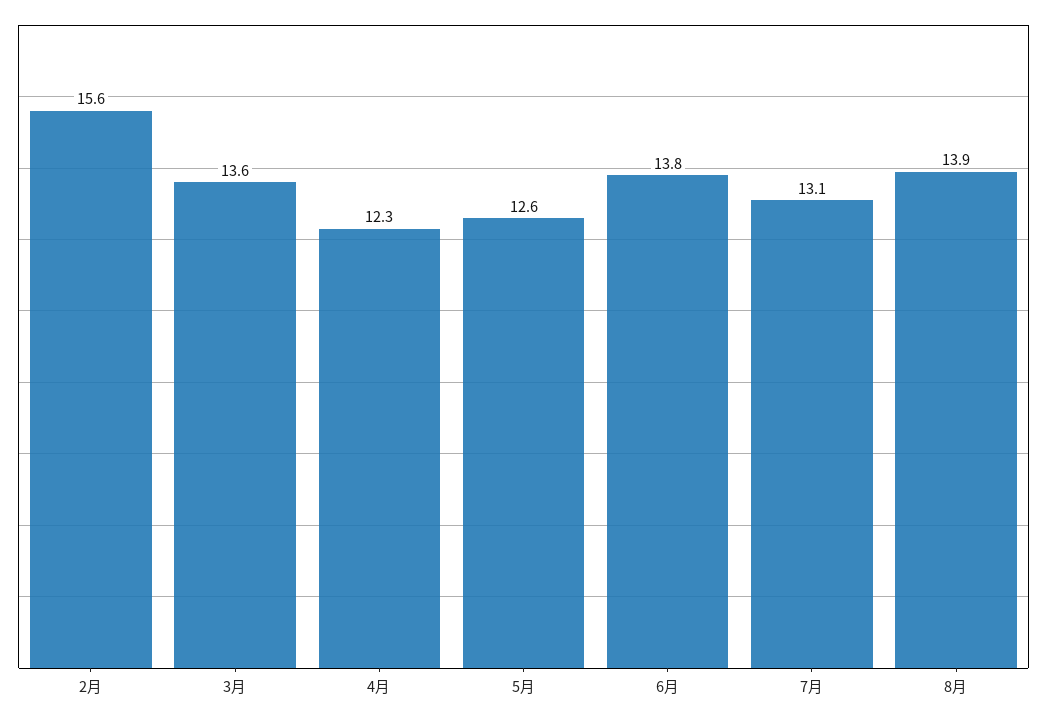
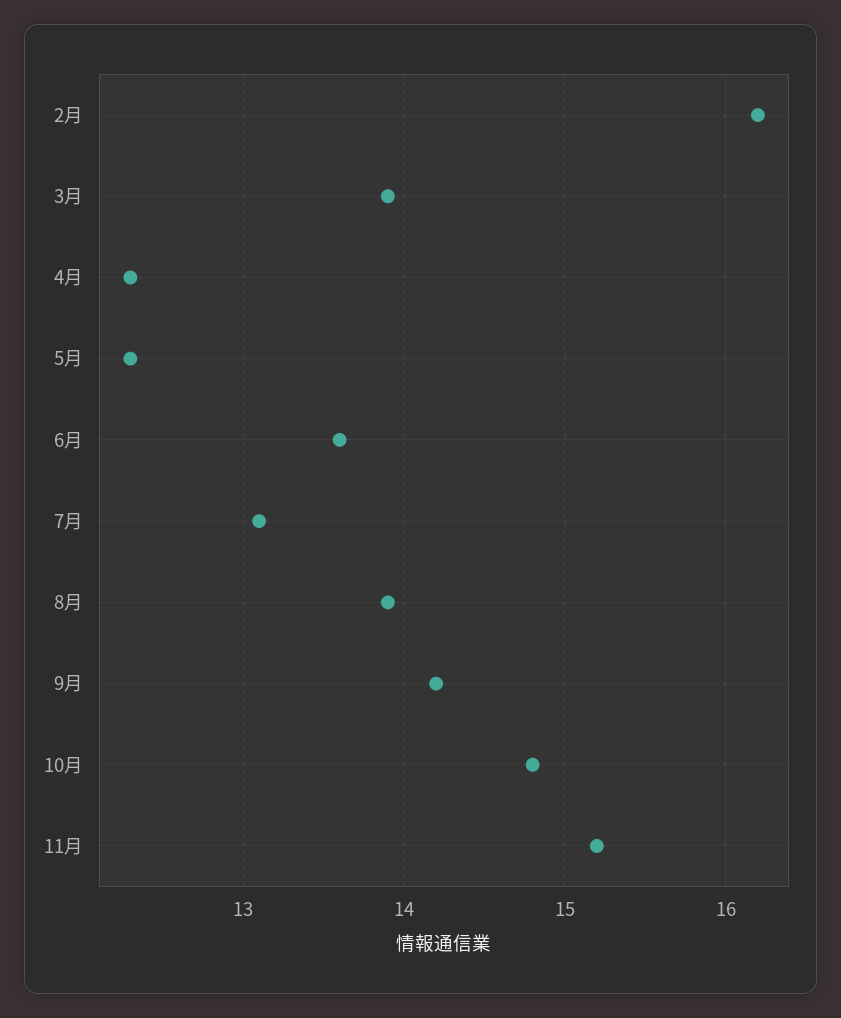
2月: 15.6 -> 16.2
3月: 13.6 -> 13.9
5月: 12.6 -> 12.3
6月: 13.8 -> 13.6
9月: none -> 14.2
10月: none -> 14.8
11月: none -> 15.2

